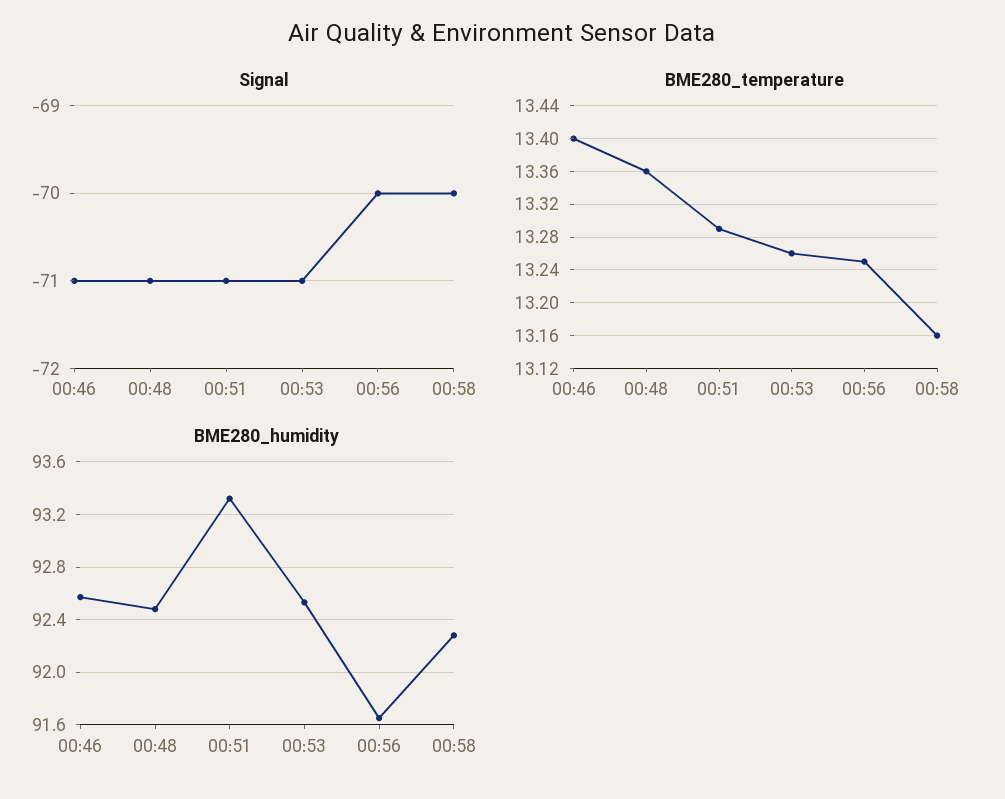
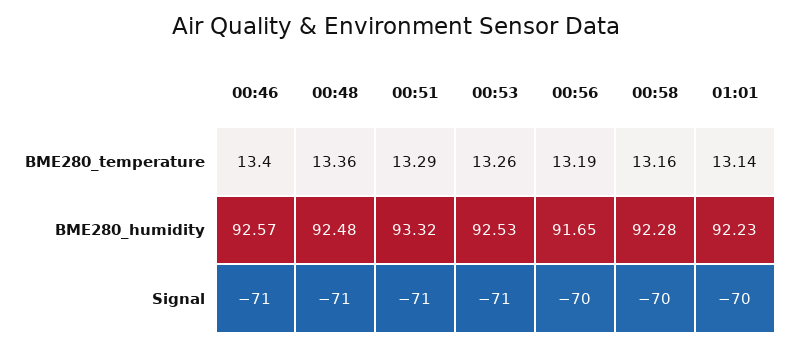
BME280_temperature, 00:56: 13.25 -> 13.19
BME280_temperature, 01:01: none -> 13.14
BME280_humidity, 01:01: none -> 92.23
Signal, 01:01: none -> -70

